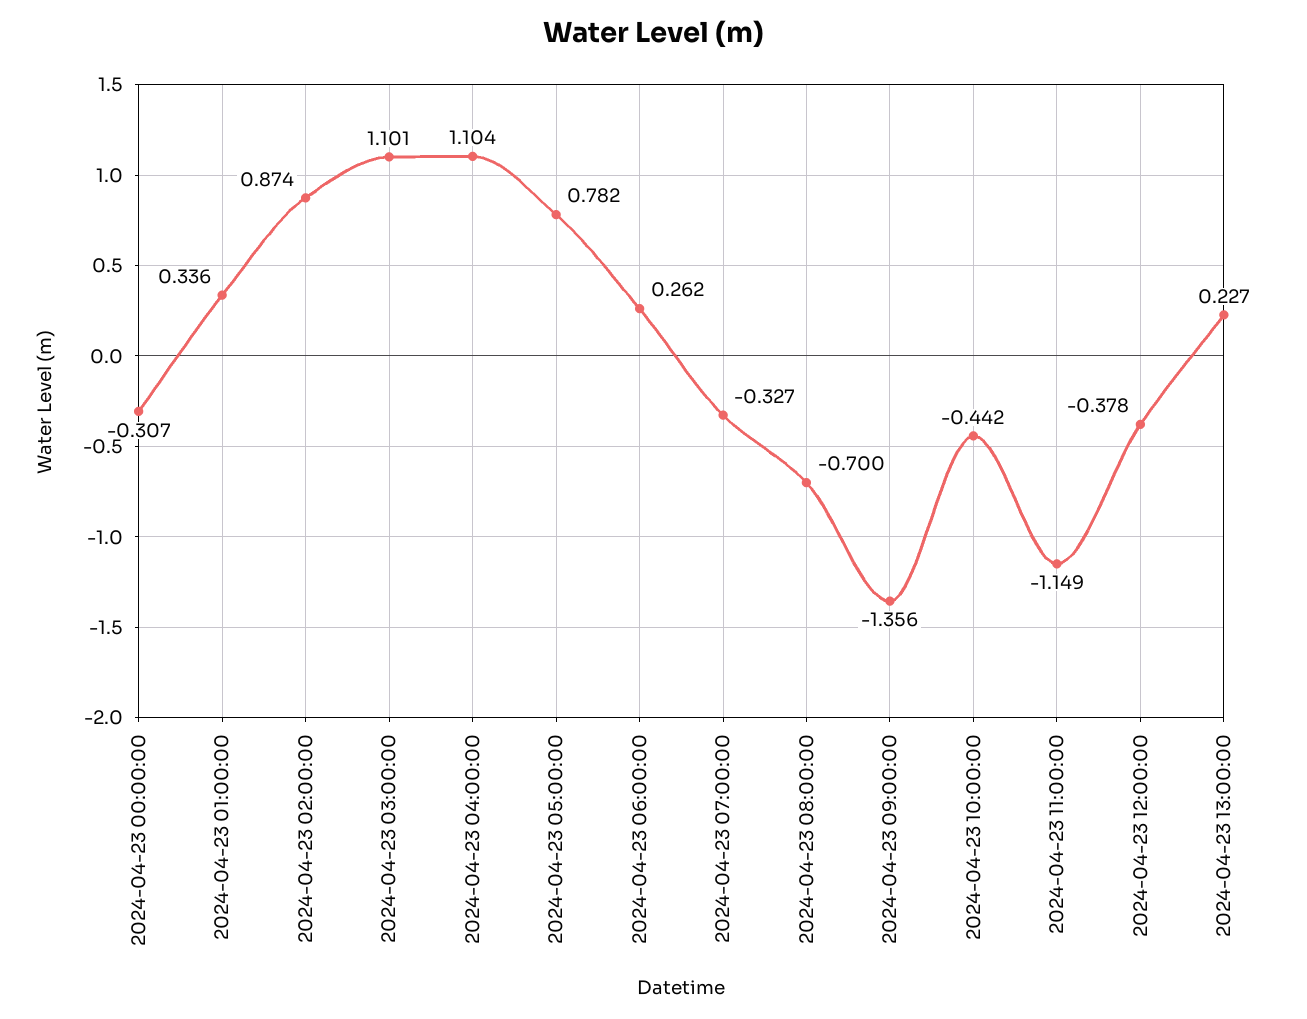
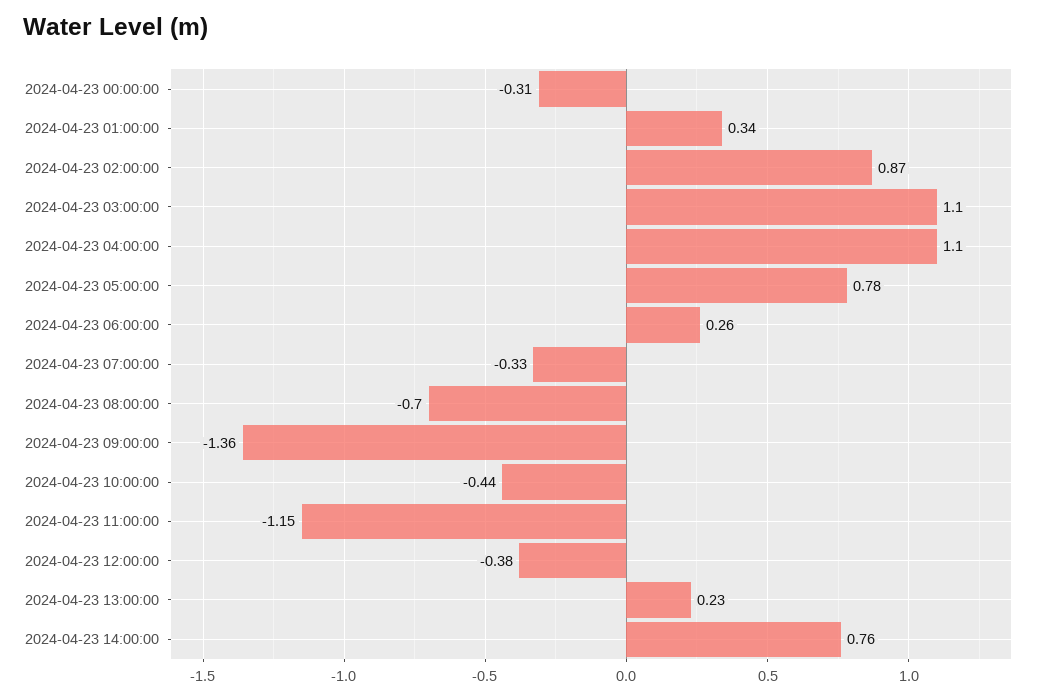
2024-04-23 14:00:00: none -> 0.76

